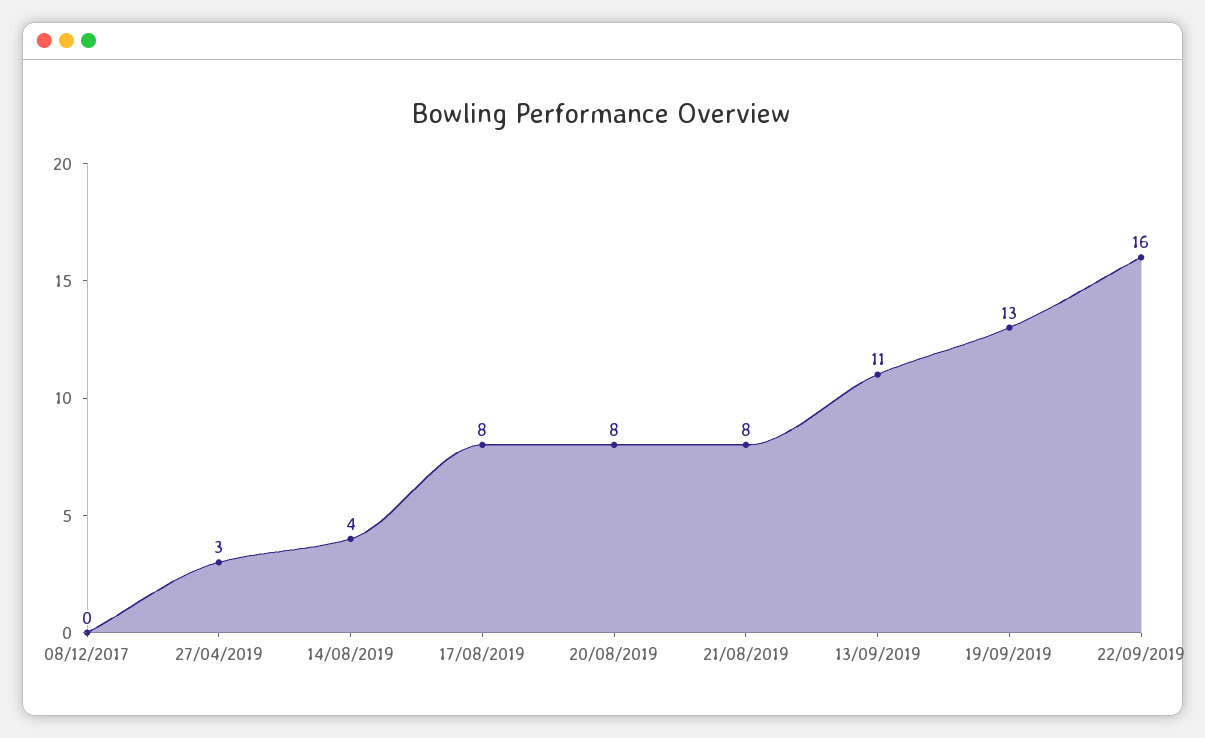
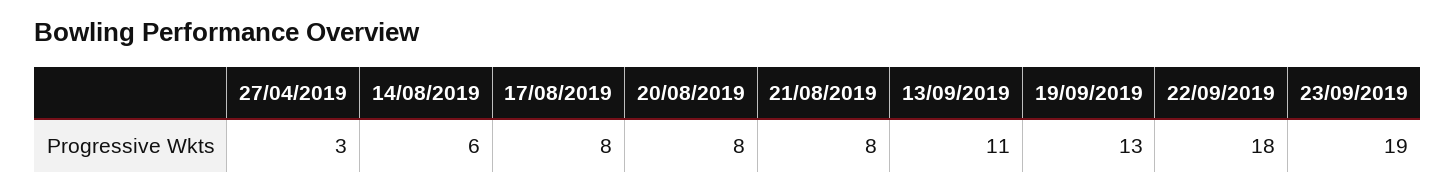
08/12/2017: 0 -> none
14/08/2019: 4 -> 6
22/09/2019: 16 -> 18
23/09/2019: none -> 19

